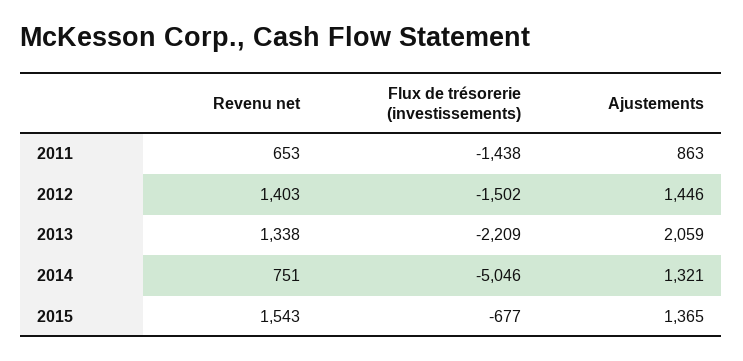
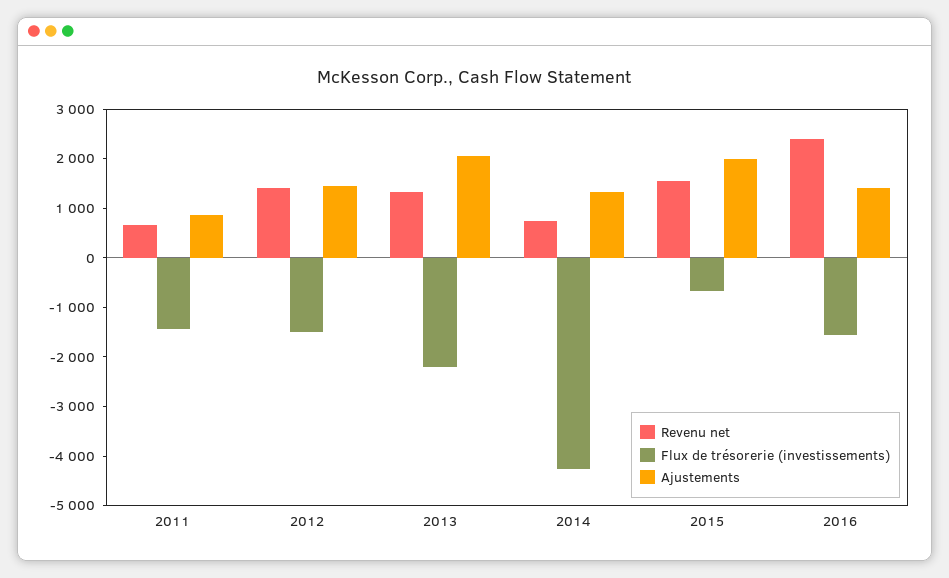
Flux de trésorerie (investissements), 2014: -5046 -> -4200
Ajustements, 2015: 1365 -> 2000
Revenu net, 2016: none -> 2400
Flux de trésorerie (investissements), 2016: none -> -1600
Ajustements, 2016: none -> 1400

